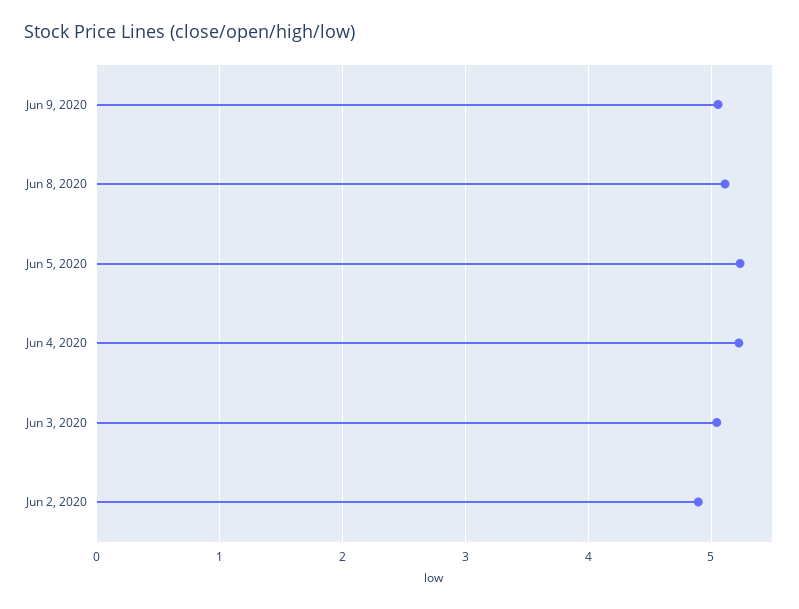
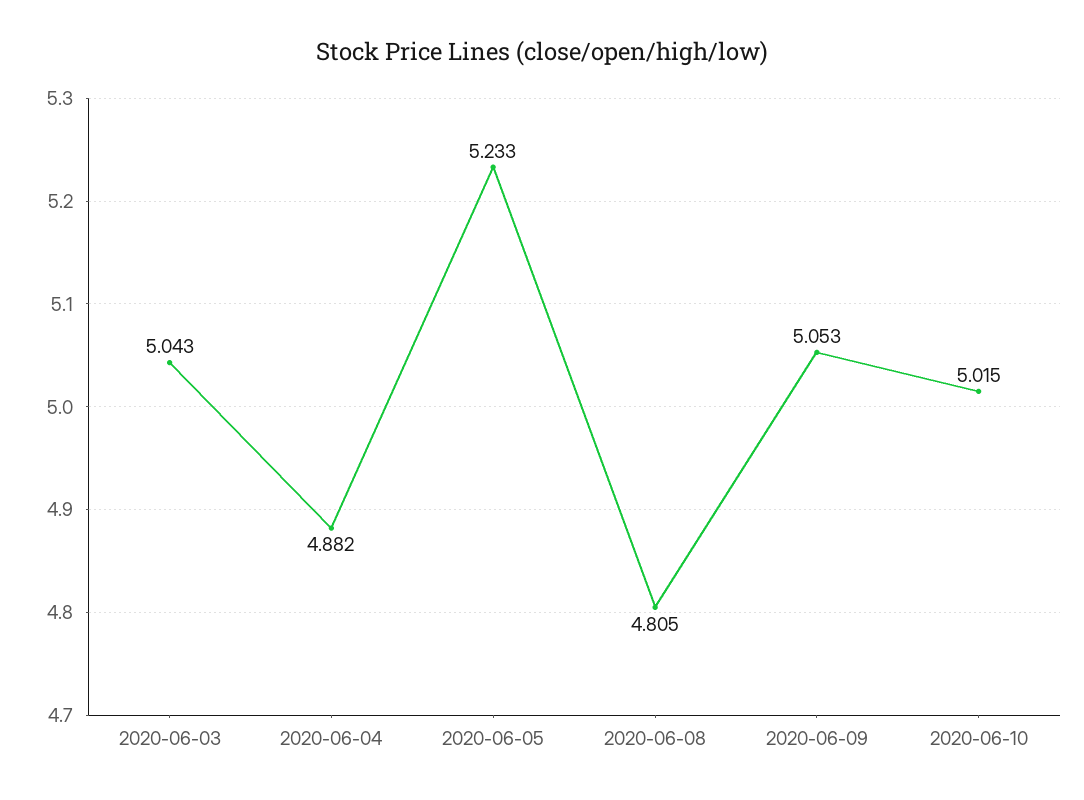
Jun 8, 2020: 5.1 -> 4.805
Jun 4, 2020: 5.2 -> 4.882
Jun 2, 2020: 4.9 -> none
2020-06-10: none -> 5.015

